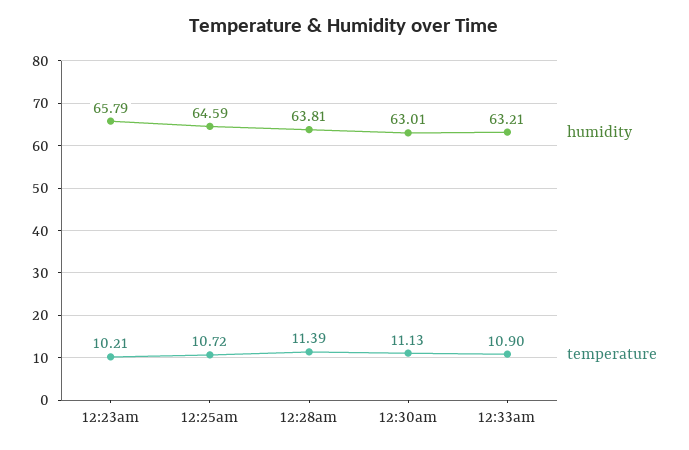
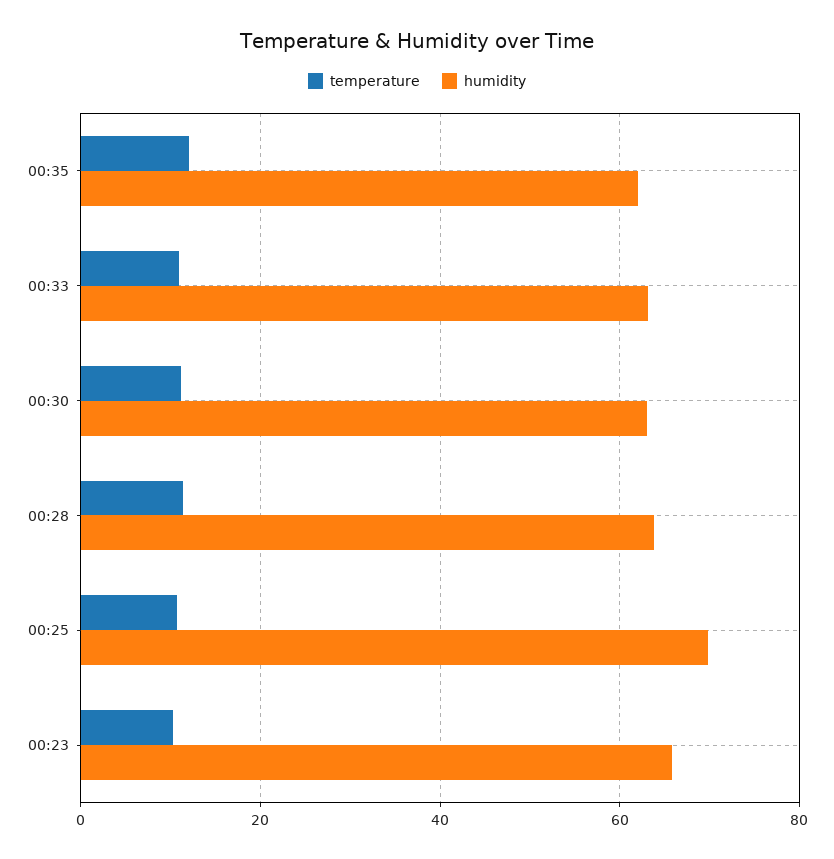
humidity, 12:25am: 64.59 -> 70
temperature, 00:35: none -> 12
humidity, 00:35: none -> 62

